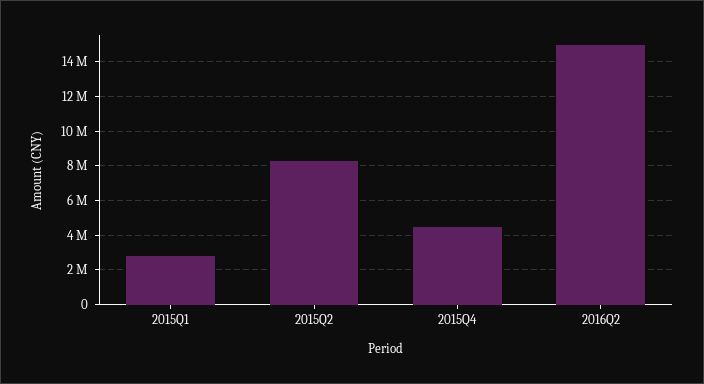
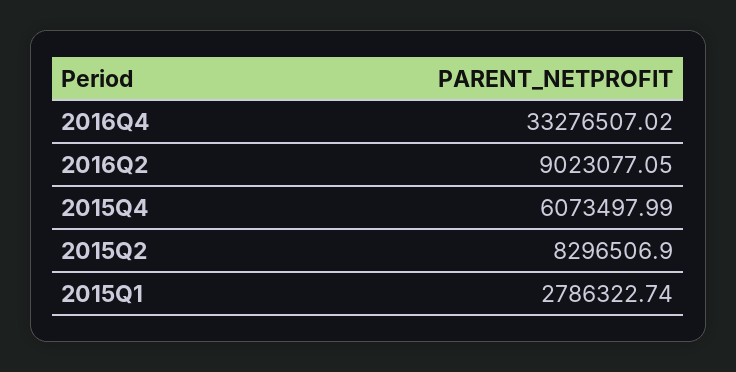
2015Q4: 4500000 -> 6073497.99
2016Q2: 15000000 -> 9023077.05
2016Q4: none -> 33276507.02

